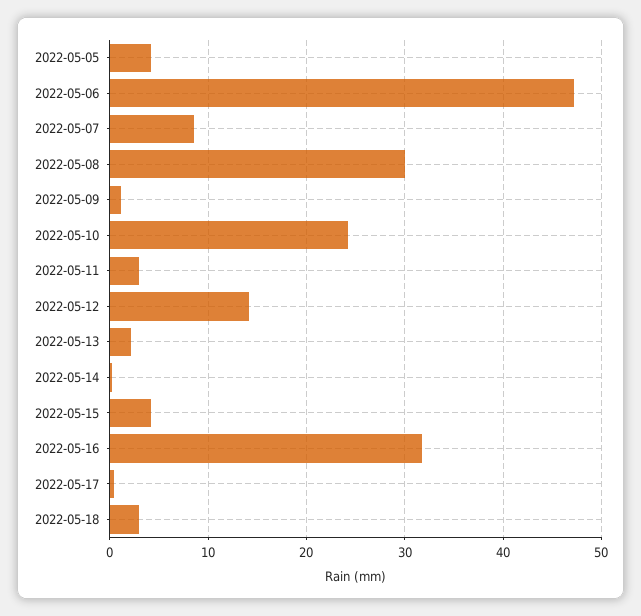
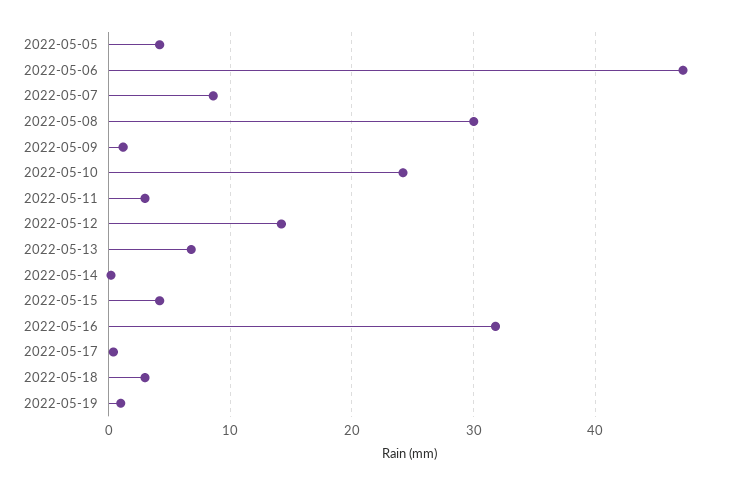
2022-05-13: 2 -> 7
2022-05-19: none -> 1

